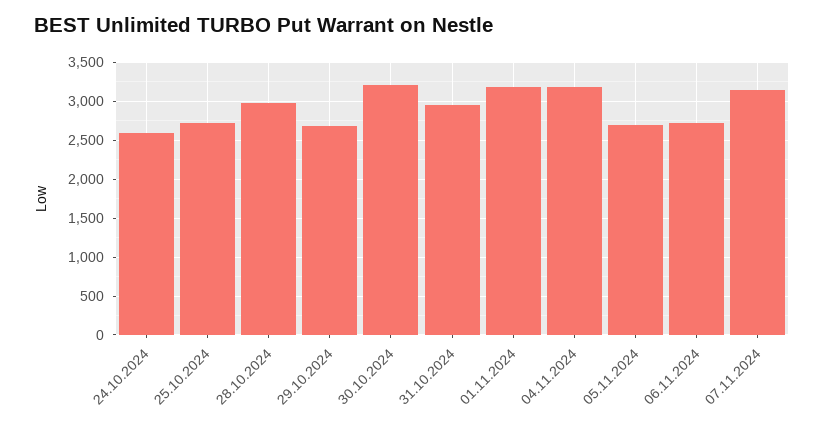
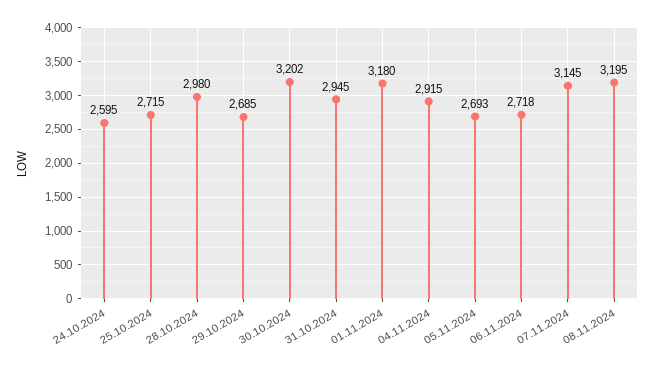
04.11.2024: 3200 -> 2915
08.11.2024: none -> 3195

